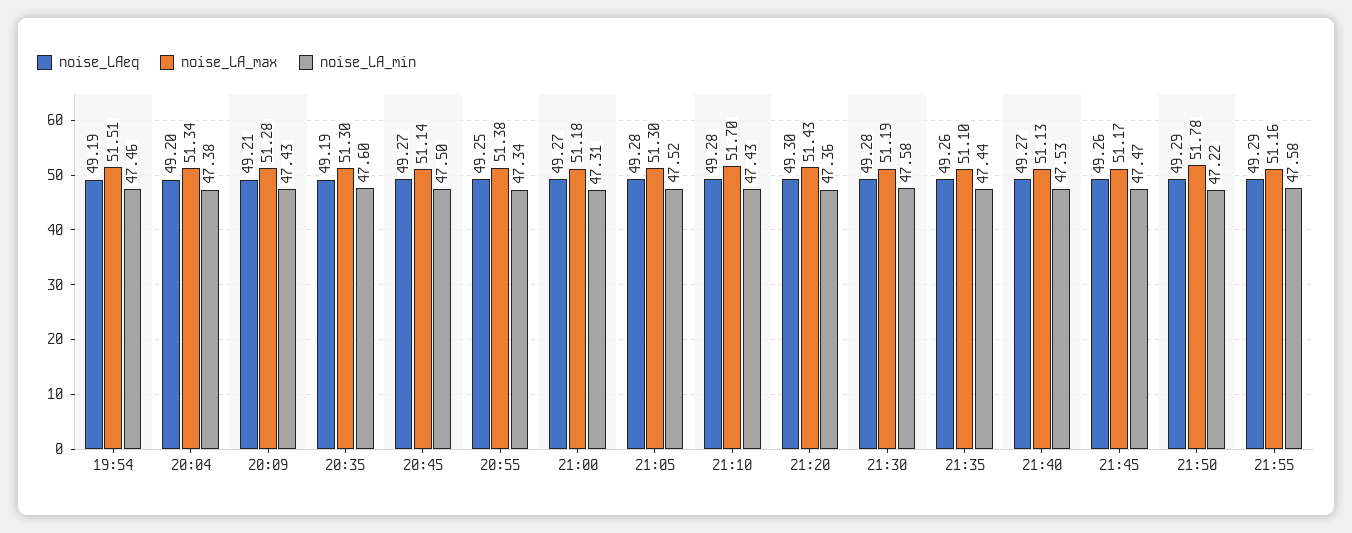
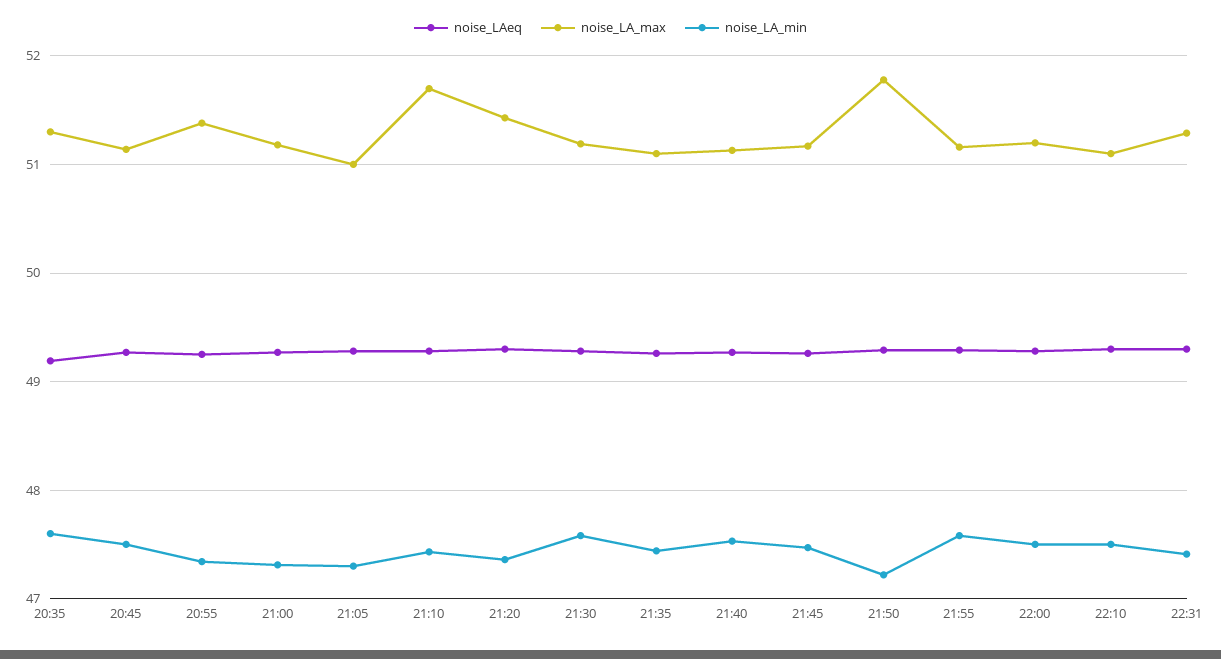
noise_LAeq, 19:54: 49.19 -> none
noise_LA_max, 19:54: 51.51 -> none
noise_LA_min, 19:54: 47.46 -> none
noise_LAeq, 20:04: 49.2 -> none
noise_LA_max, 20:04: 51.34 -> none
noise_LA_min, 20:04: 47.38 -> none
noise_LAeq, 20:09: 49.21 -> none
noise_LA_max, 20:09: 51.28 -> none
noise_LA_min, 20:09: 47.43 -> none
noise_LA_max, 21:05: 51.3 -> 51
noise_LA_min, 21:05: 47.52 -> 47.3
noise_LAeq, 22:00: none -> 49.3
noise_LA_max, 22:00: none -> 51.2
noise_LA_min, 22:00: none -> 47.5
noise_LAeq, 22:10: none -> 49.3
noise_LA_max, 22:10: none -> 51.1
noise_LA_min, 22:10: none -> 47.5
noise_LAeq, 22:31: none -> 49.3
noise_LA_max, 22:31: none -> 51.3
noise_LA_min, 22:31: none -> 47.4

